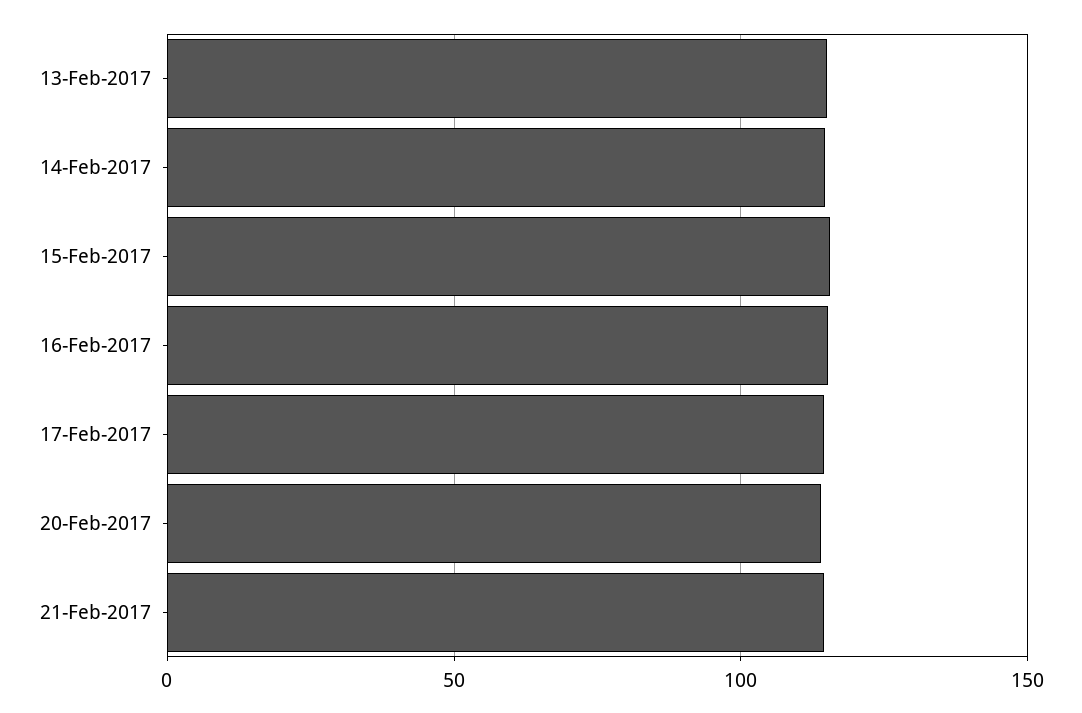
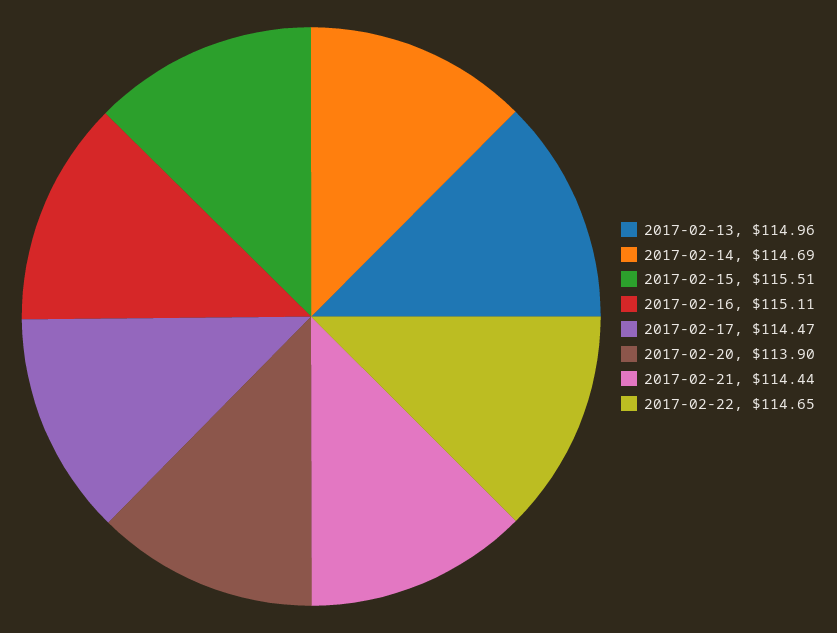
2017-02-22: none -> 114.65

